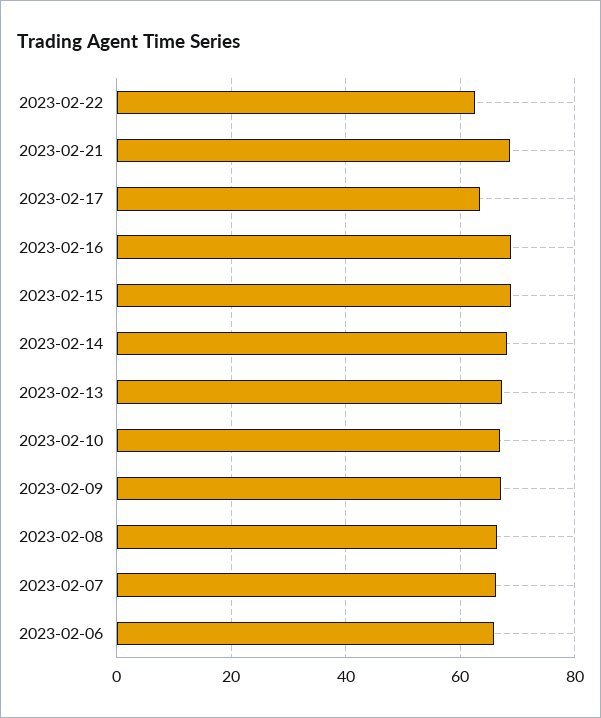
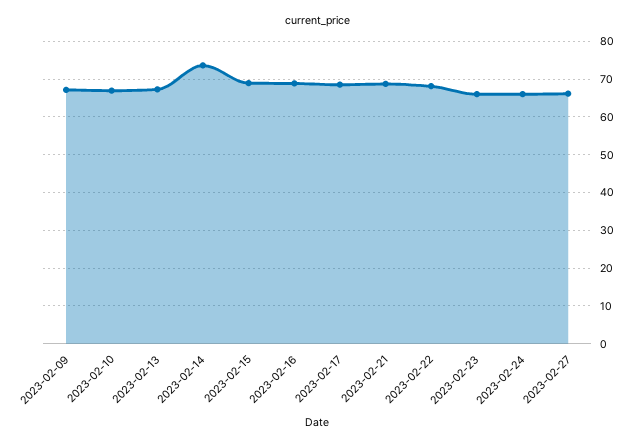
2023-02-22: 62 -> 68
2023-02-17: 64 -> 68
2023-02-14: 68 -> 74
2023-02-08: 66 -> none
2023-02-07: 66 -> none
2023-02-06: 66 -> none
2023-02-23: none -> 66
2023-02-24: none -> 66
2023-02-27: none -> 66

